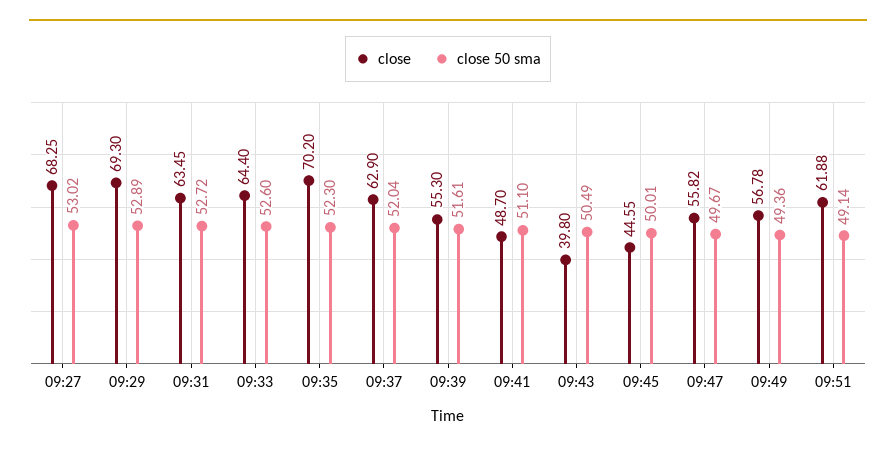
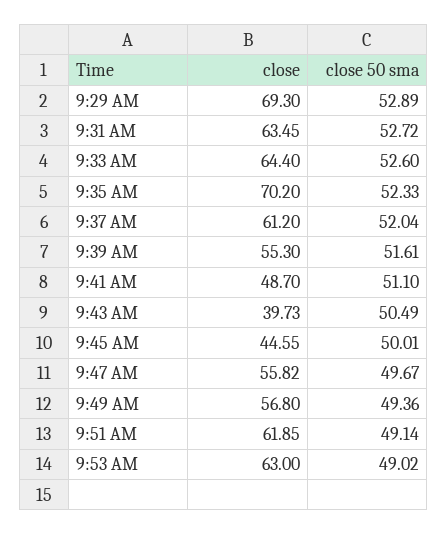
close, 09:27: 68.25 -> none
close 50 sma, 09:27: 53.02 -> none
close 50 sma, 09:35: 52.3 -> 52.33
close, 09:37: 62.9 -> 61.2
close, 09:43: 39.8 -> 39.73
close, 09:49: 56.78 -> 56.8
close, 09:51: 61.88 -> 61.85
close, 9:53 AM: none -> 63
close 50 sma, 9:53 AM: none -> 49.02

